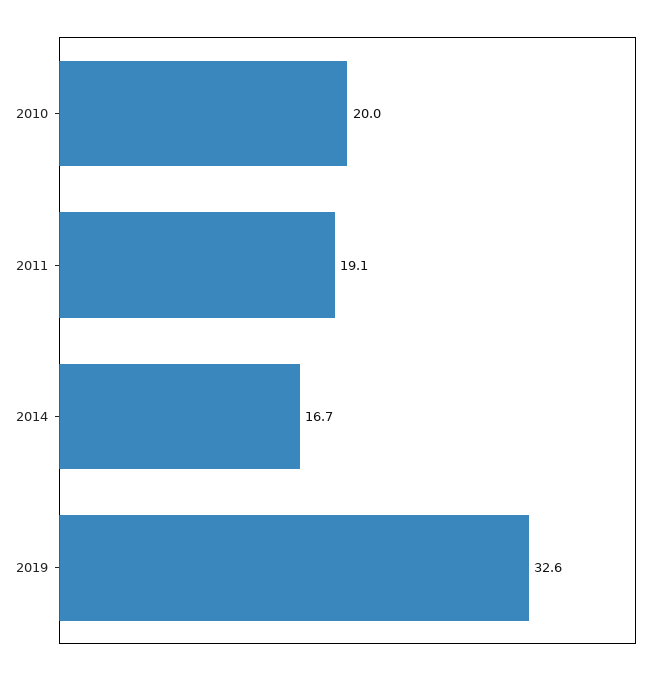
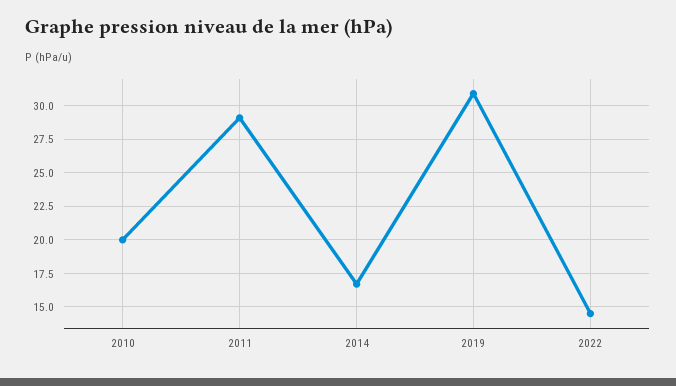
2011: 19.1 -> 29
2019: 32.6 -> 31
2022: none -> 14.5

